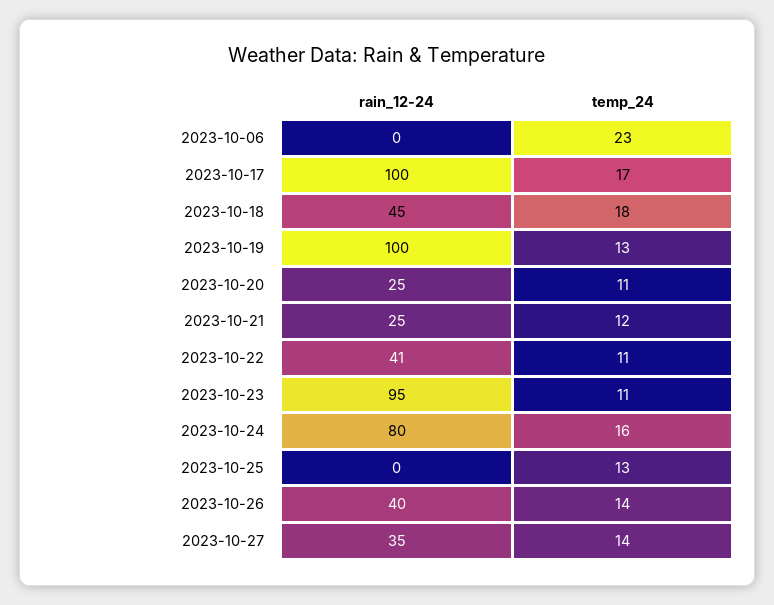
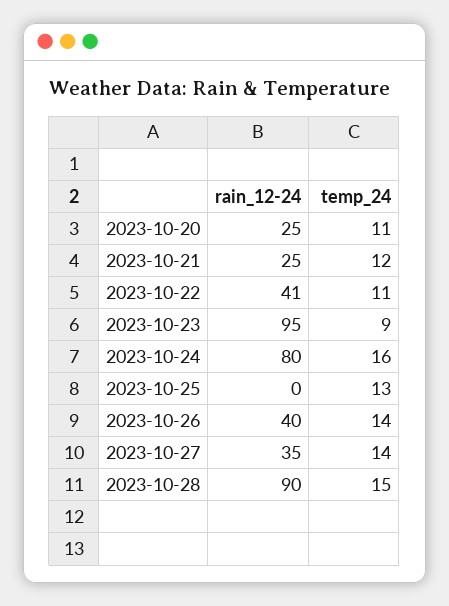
rain_12-24, 2023-10-06: 0 -> none
temp_24, 2023-10-06: 23 -> none
rain_12-24, 2023-10-17: 100 -> none
temp_24, 2023-10-17: 17 -> none
rain_12-24, 2023-10-18: 45 -> none
temp_24, 2023-10-18: 18 -> none
rain_12-24, 2023-10-19: 100 -> none
temp_24, 2023-10-19: 13 -> none
temp_24, 2023-10-23: 11 -> 9
rain_12-24, 2023-10-28: none -> 90
temp_24, 2023-10-28: none -> 15

